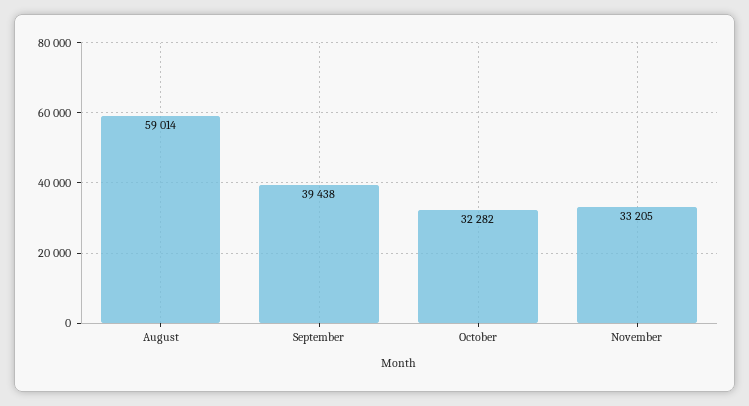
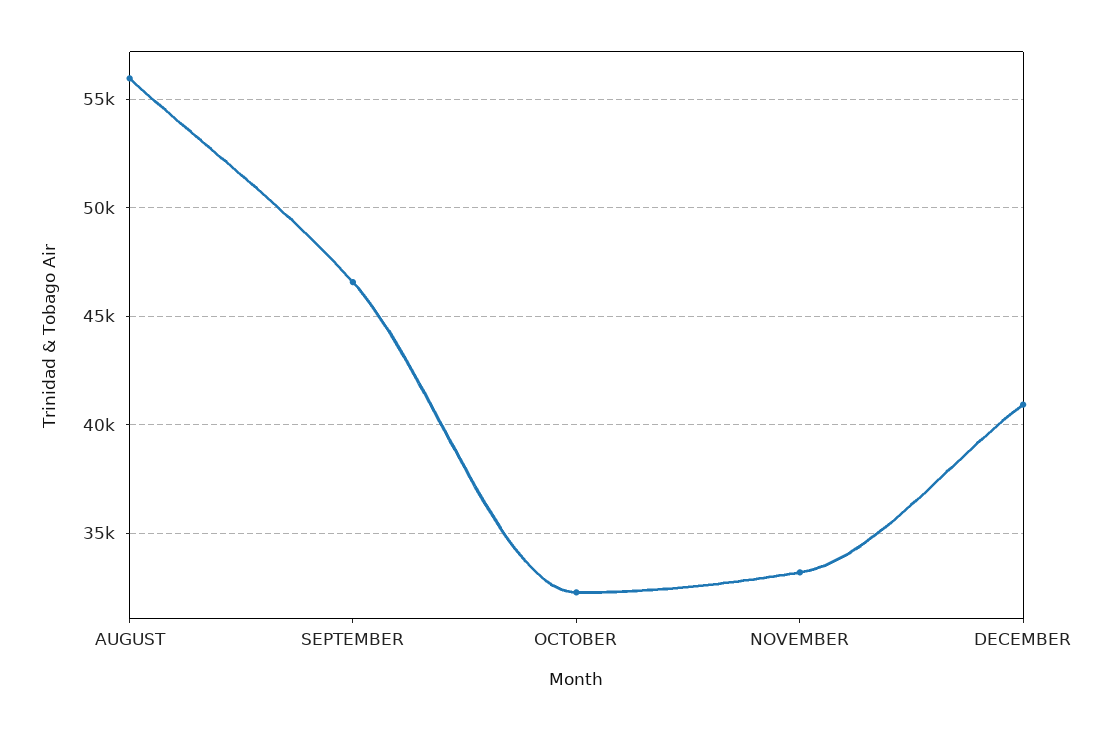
August: 59014 -> 56000
September: 39438 -> 46500
DECEMBER: none -> 41000

